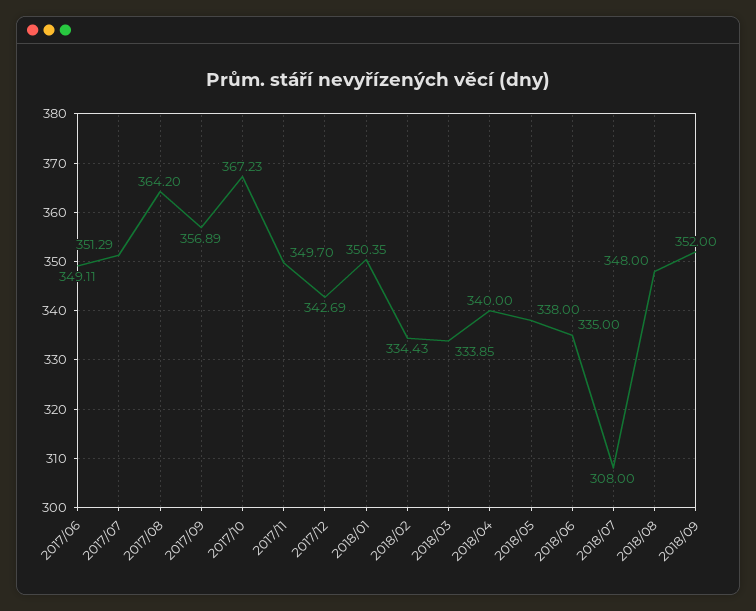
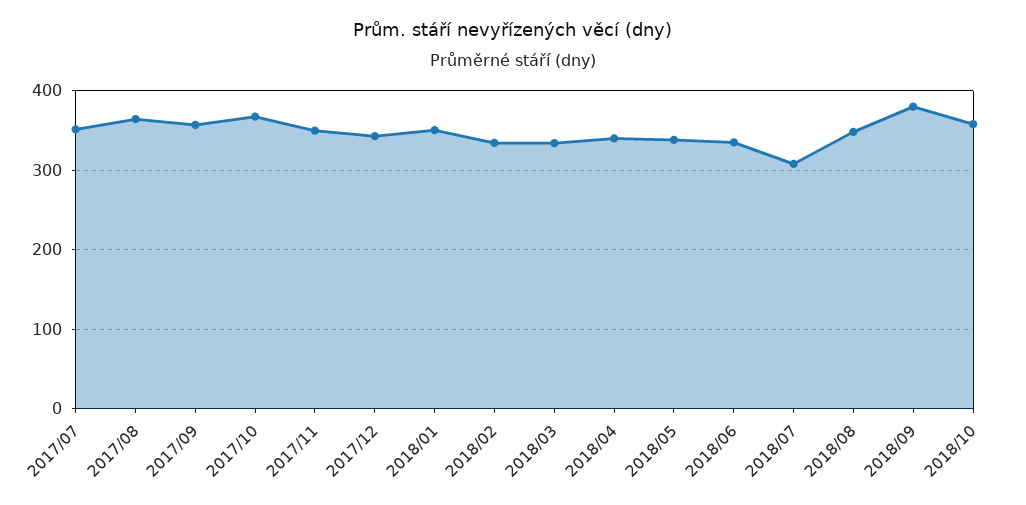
2017/06: 349.11 -> none
2018/09: 352 -> 380
2018/10: none -> 360

